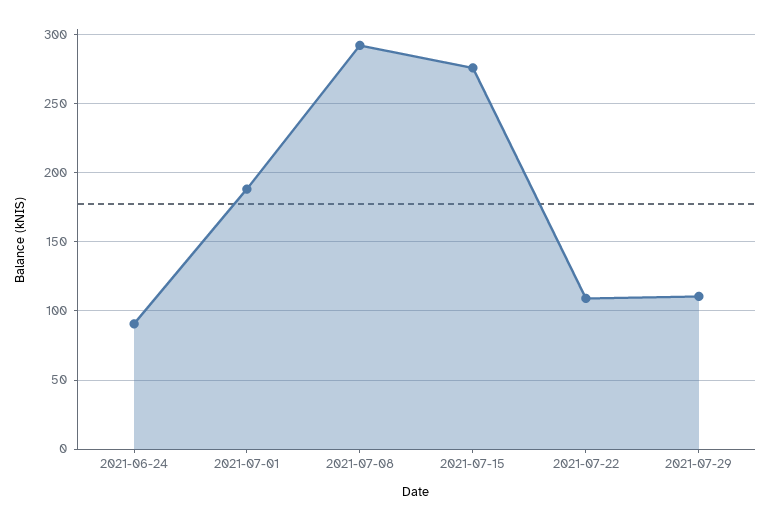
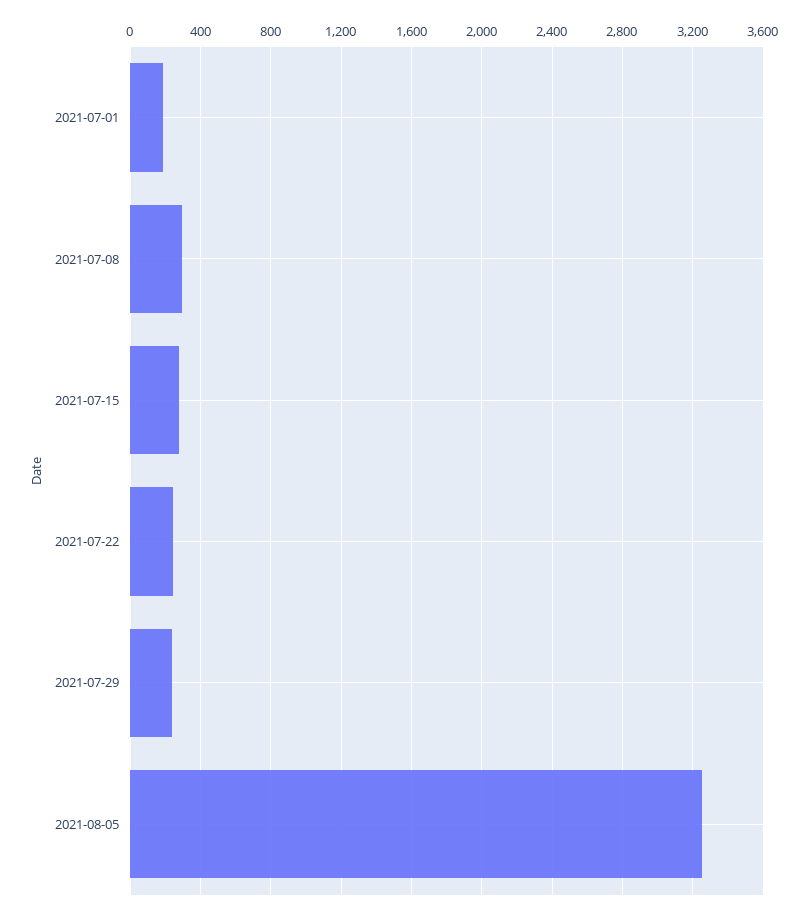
2021-06-24: 90 -> none
2021-07-22: 110 -> 250
2021-07-29: 110 -> 250
2021-08-05: none -> 3250

